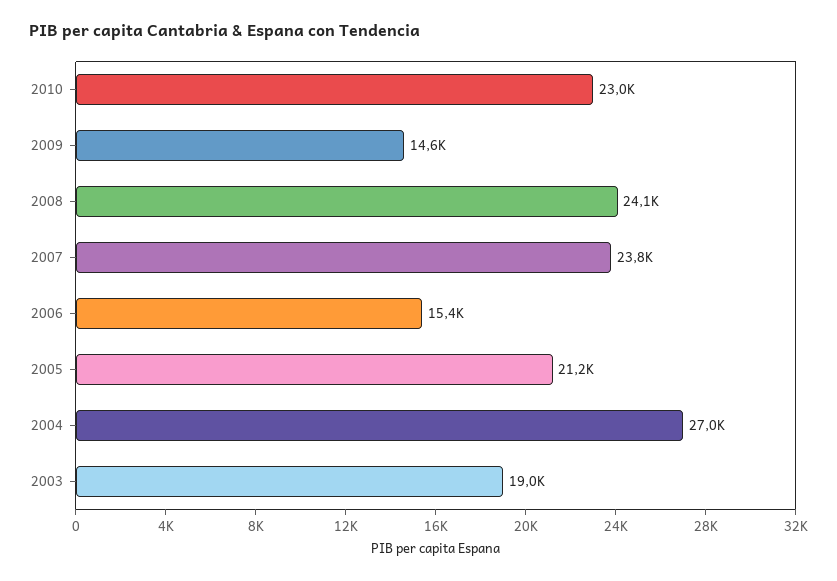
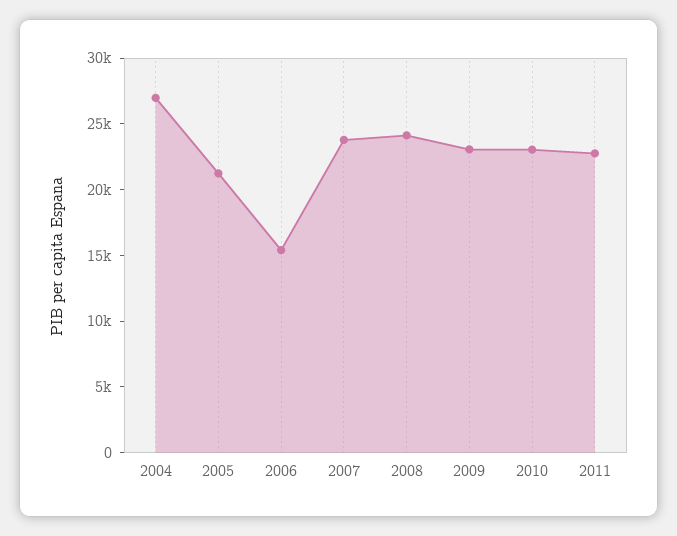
2009: 14600 -> 23000
2003: 19000 -> none
2011: none -> 23000

